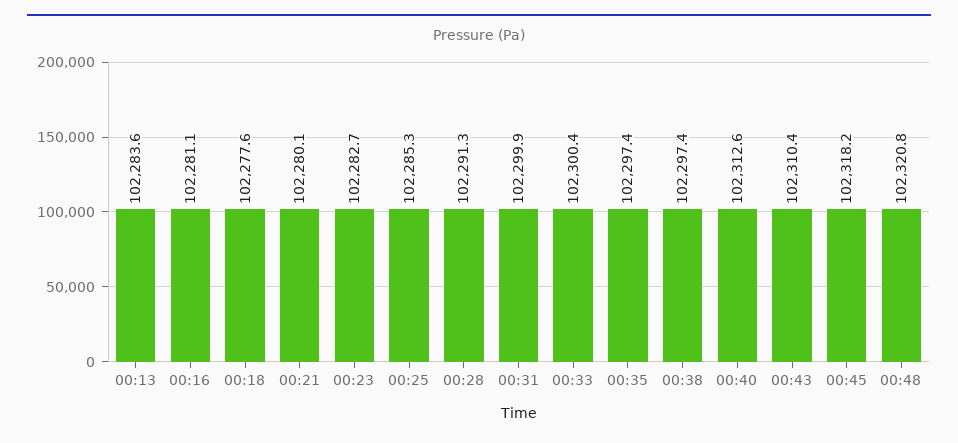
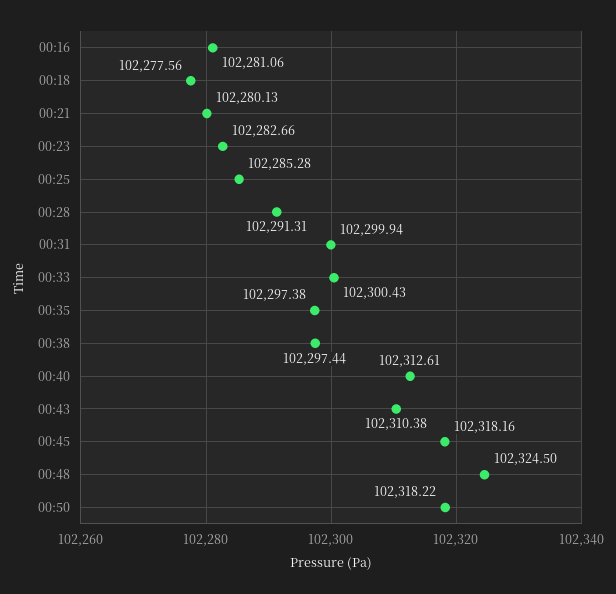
00:13: 102283.6 -> none
00:48: 102320.8 -> 102324.5
00:50: none -> 102318.22

